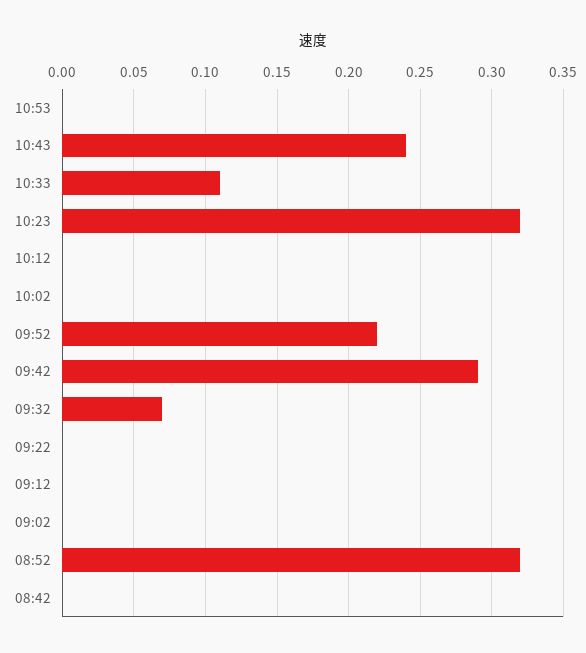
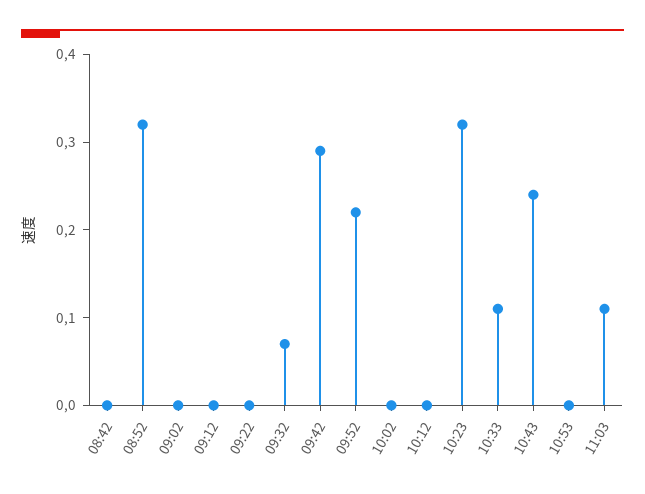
11:03: none -> 0.11

